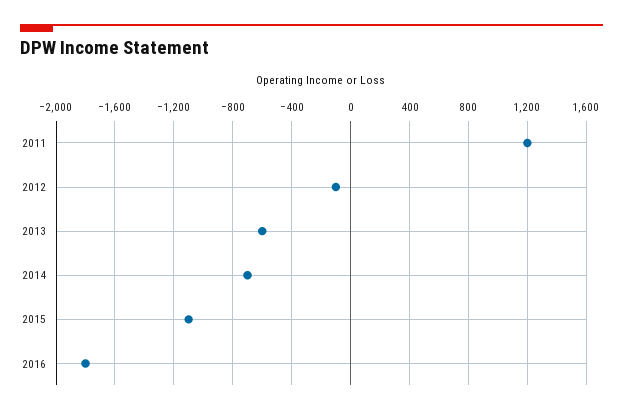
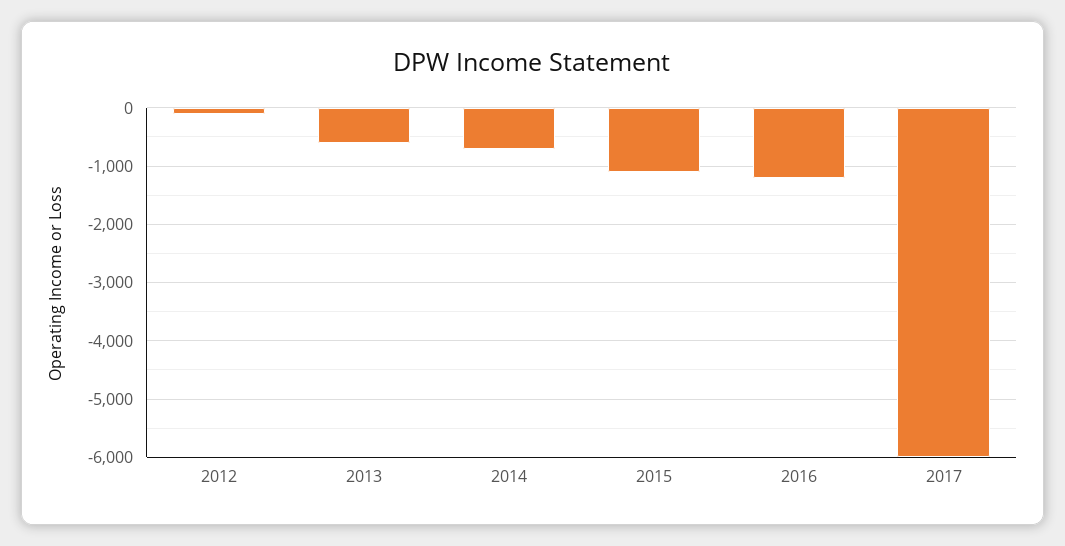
2011: 1200 -> none
2016: -1800 -> -1200
2017: none -> -6000

